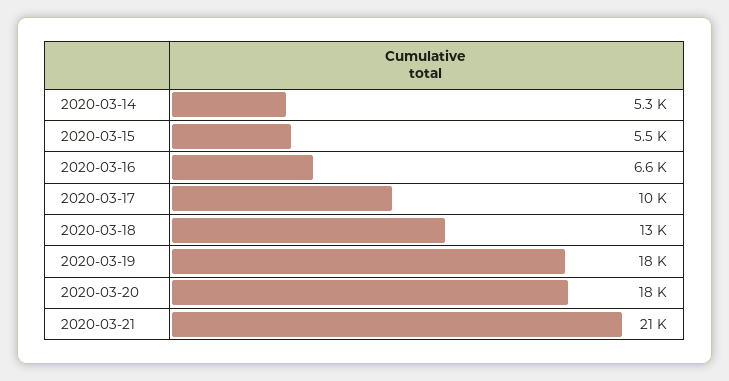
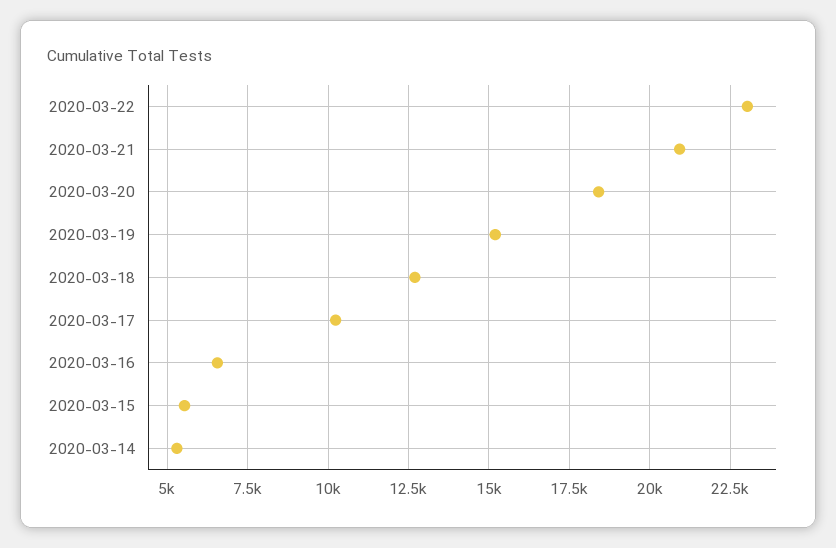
2020-03-19: 18000 -> 15250
2020-03-22: none -> 23000

